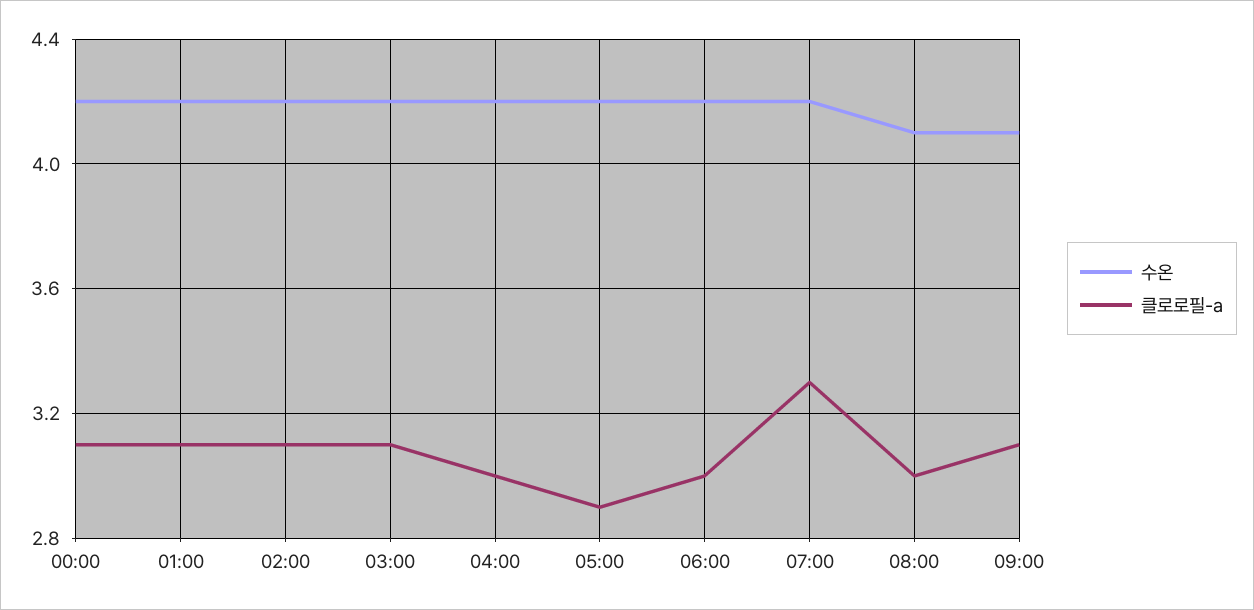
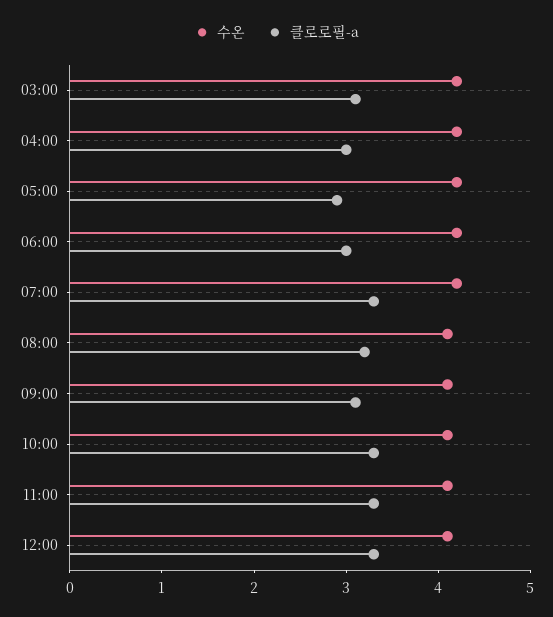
수온, 00:00: 4.2 -> none
클로로필-a, 00:00: 3.1 -> none
수온, 01:00: 4.2 -> none
클로로필-a, 01:00: 3.1 -> none
수온, 02:00: 4.2 -> none
클로로필-a, 02:00: 3.1 -> none
클로로필-a, 08:00: 3 -> 3.2
수온, 10:00: none -> 4.1
클로로필-a, 10:00: none -> 3.3
수온, 11:00: none -> 4.1
클로로필-a, 11:00: none -> 3.3
수온, 12:00: none -> 4.1
클로로필-a, 12:00: none -> 3.3

